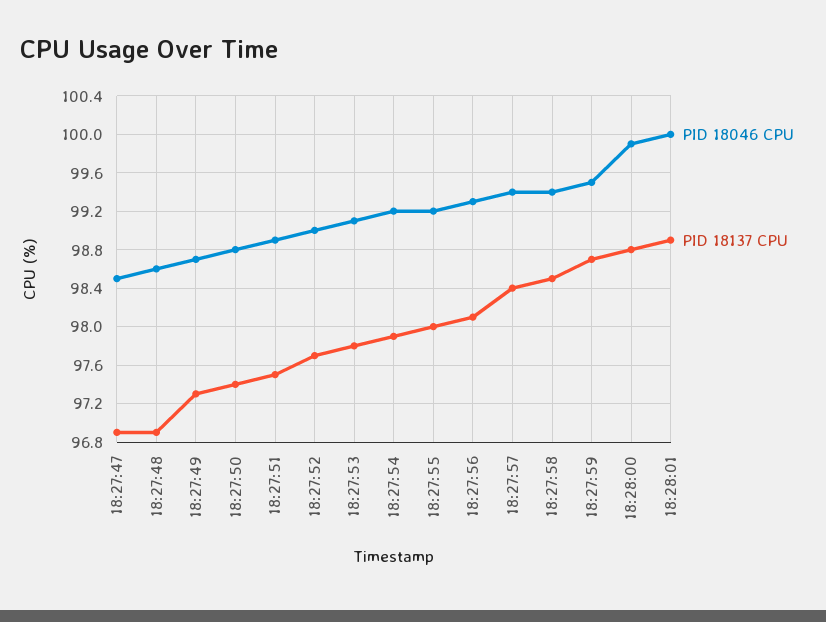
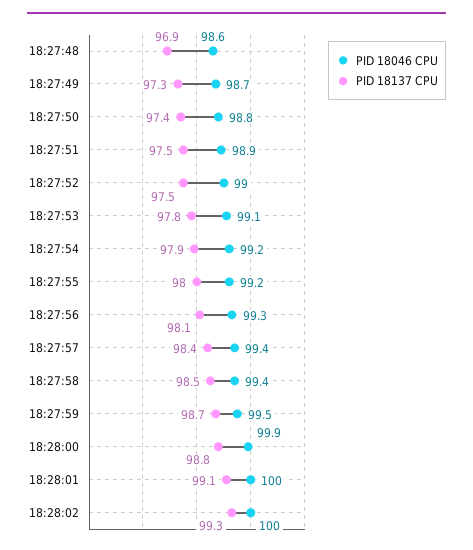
PID 18046 CPU, 18:27:47: 98.5 -> none
PID 18137 CPU, 18:27:47: 96.9 -> none
PID 18137 CPU, 18:27:52: 97.7 -> 97.5
PID 18137 CPU, 18:28:01: 98.9 -> 99.1
PID 18046 CPU, 18:28:02: none -> 100
PID 18137 CPU, 18:28:02: none -> 99.3

